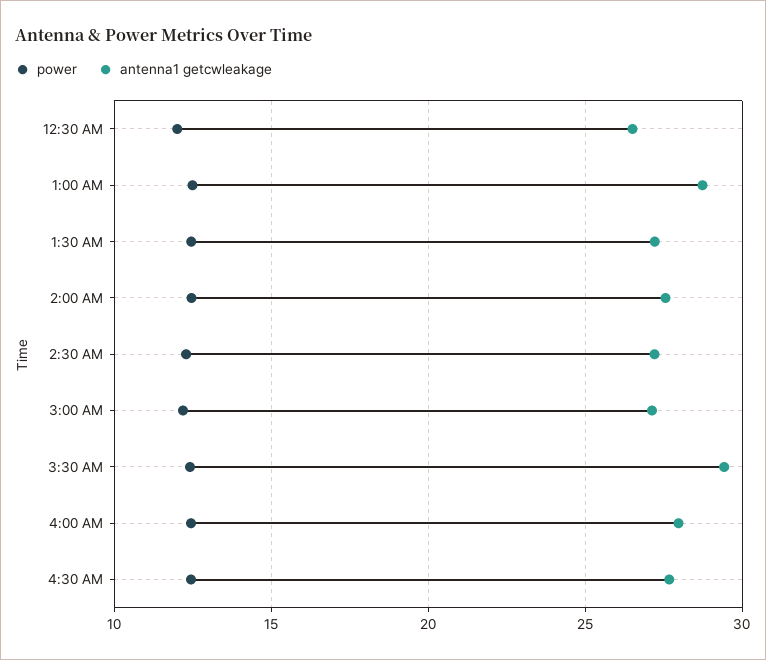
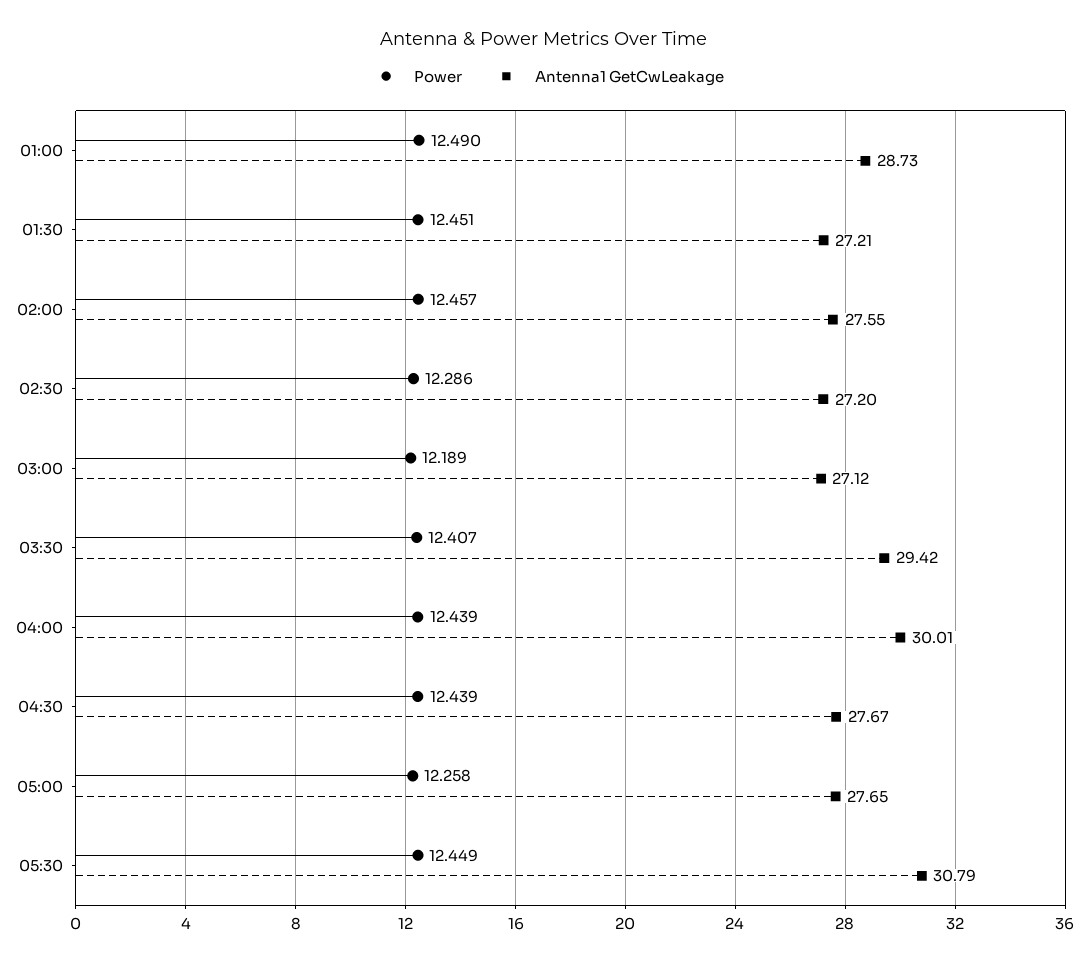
power, 12:30 AM: 12 -> none
antenna1 getcwleakage, 12:30 AM: 26.5 -> none
antenna1 getcwleakage, 4:00 AM: 28 -> 30.01
power, 05:00: none -> 12.258
antenna1 getcwleakage, 05:00: none -> 27.65
power, 05:30: none -> 12.449
antenna1 getcwleakage, 05:30: none -> 30.79

